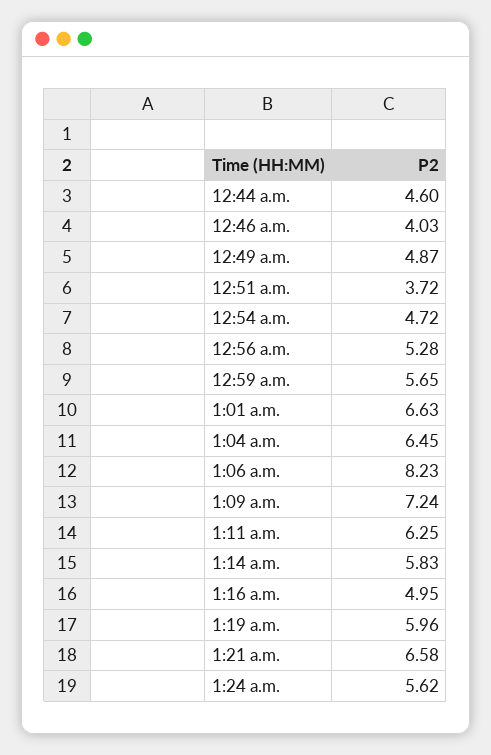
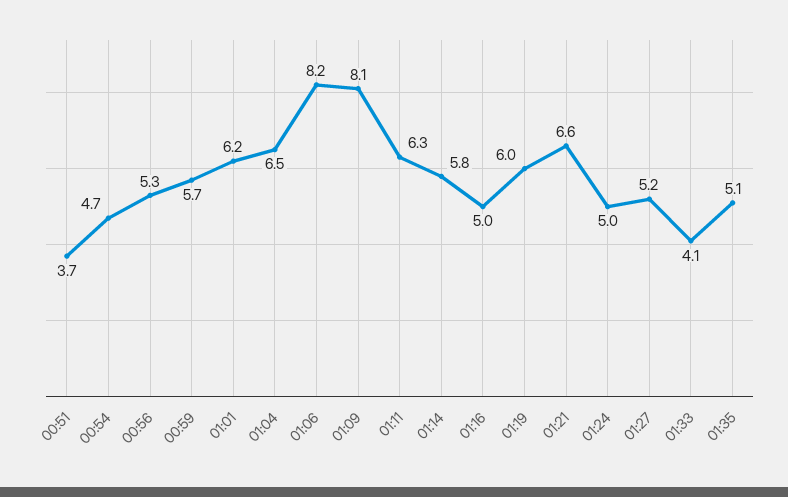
12:44 a.m.: 4.6 -> none
12:46 a.m.: 4.03 -> none
12:49 a.m.: 4.87 -> none
1:01 a.m.: 6.63 -> 6.2
1:09 a.m.: 7.24 -> 8.1
1:24 a.m.: 5.62 -> 5
01:27: none -> 5.2
01:33: none -> 4.1
01:35: none -> 5.1

